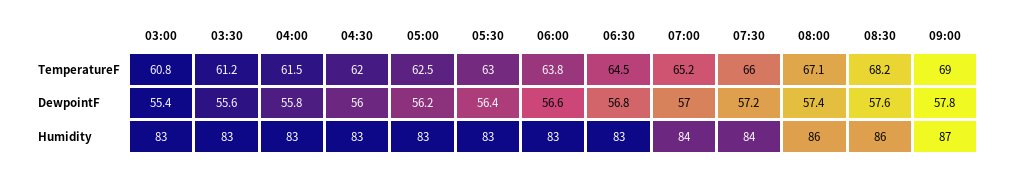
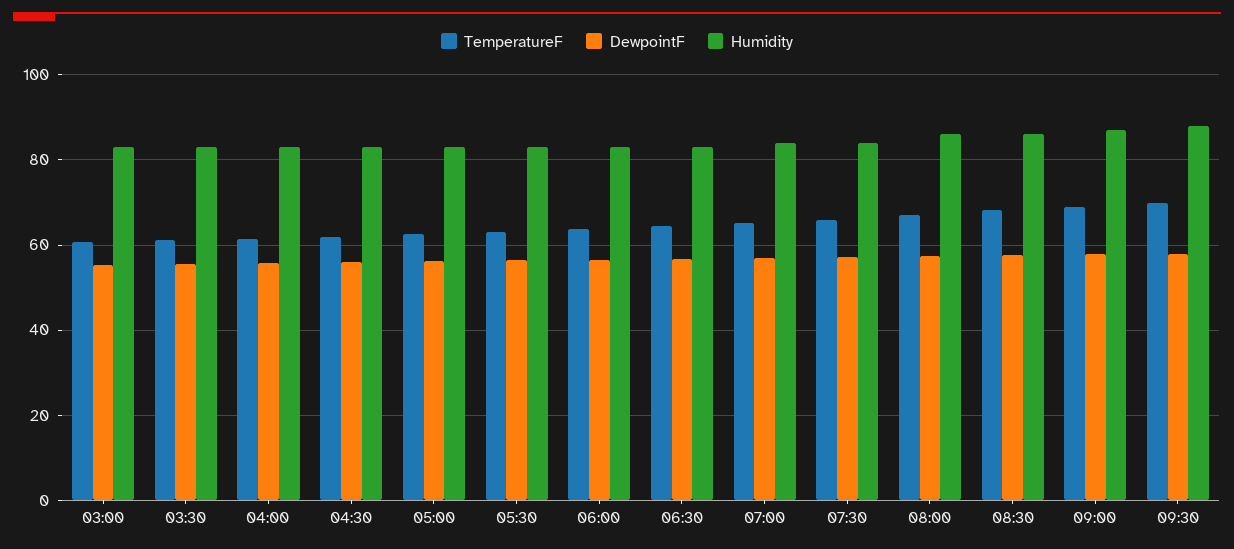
TemperatureF, 09:30: none -> 70
DewpointF, 09:30: none -> 58
Humidity, 09:30: none -> 88

